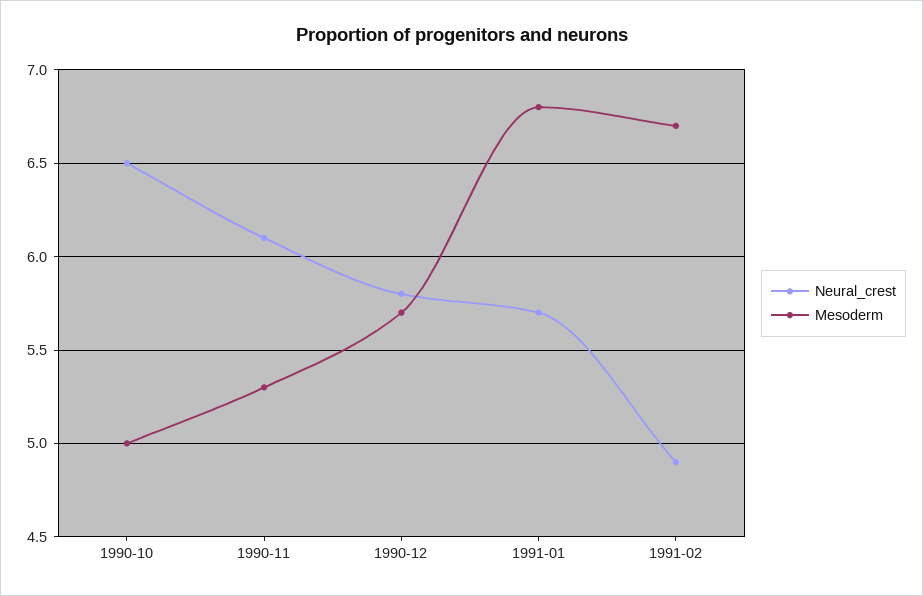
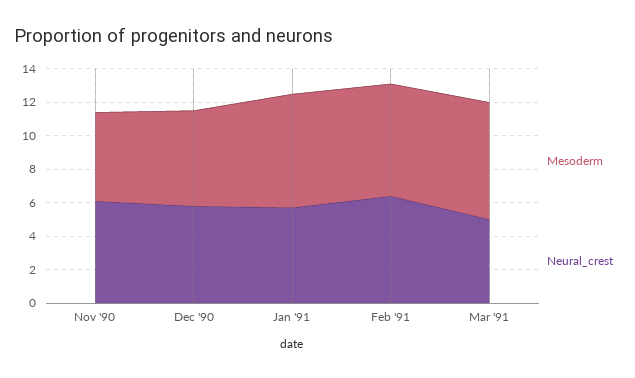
Neural_crest, 1990-10: 6.5 -> none
Mesoderm, 1990-10: 5 -> none
Neural_crest, 1991-02: 4.9 -> 6.5
Mesoderm, Mar '91: none -> 7
Neural_crest, Mar '91: none -> 5

